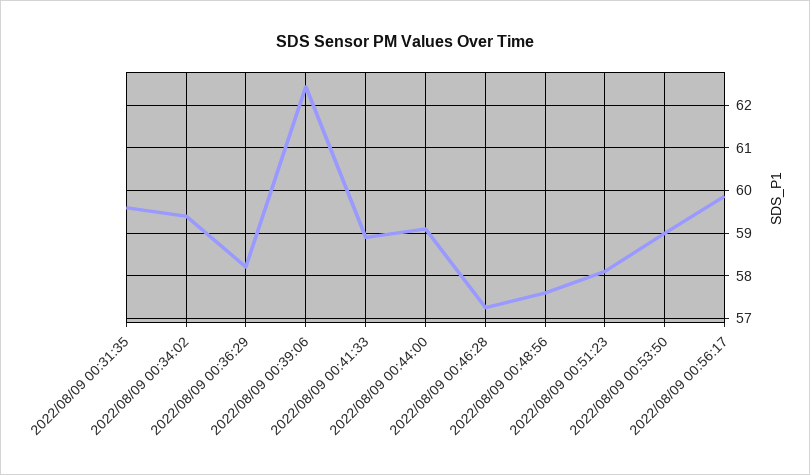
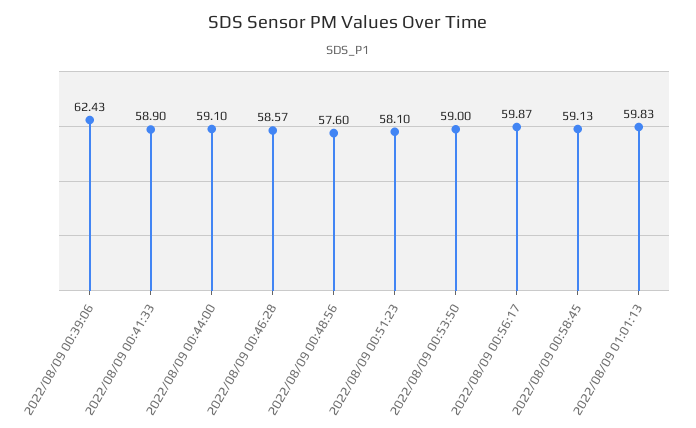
2022/08/09 00:31:35: 59.6 -> none
2022/08/09 00:34:02: 59.4 -> none
2022/08/09 00:36:29: 58.2 -> none
2022/08/09 00:46:28: 57.2 -> 58.57
2022/08/09 00:58:45: none -> 59.13
2022/08/09 01:01:13: none -> 59.83

